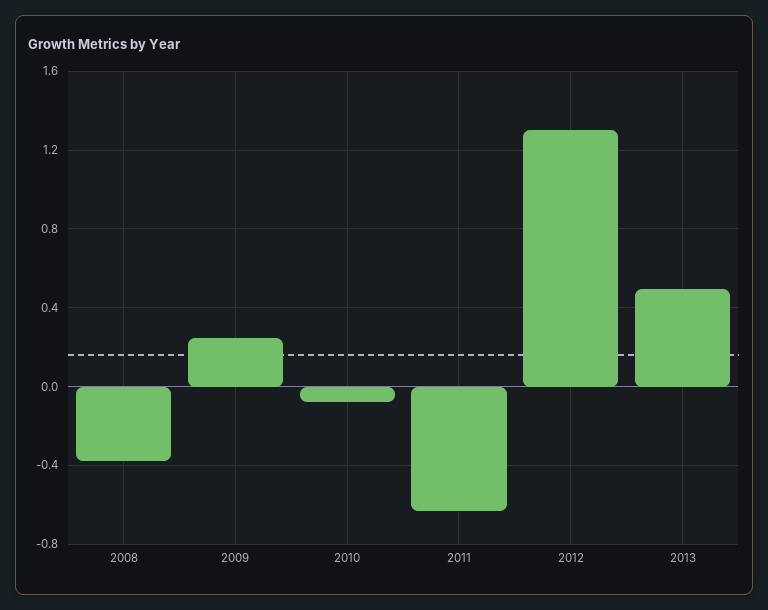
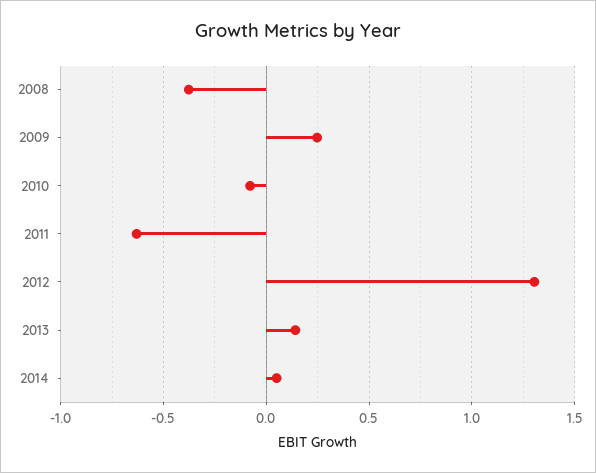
2013: 0.5 -> 0.15
2014: none -> 0.05

